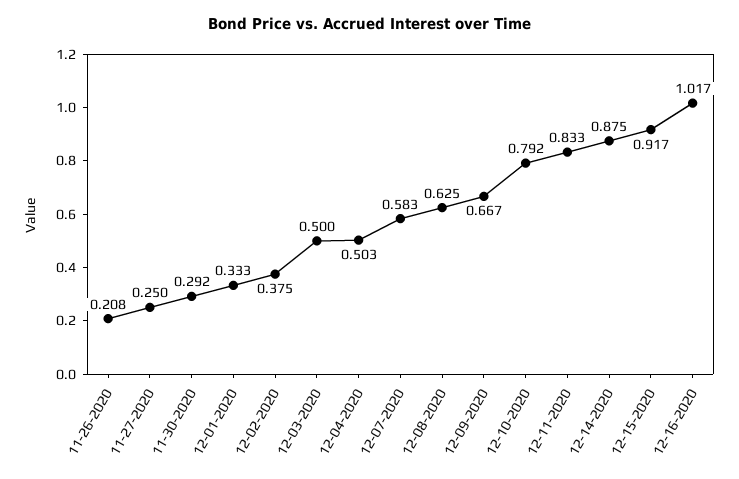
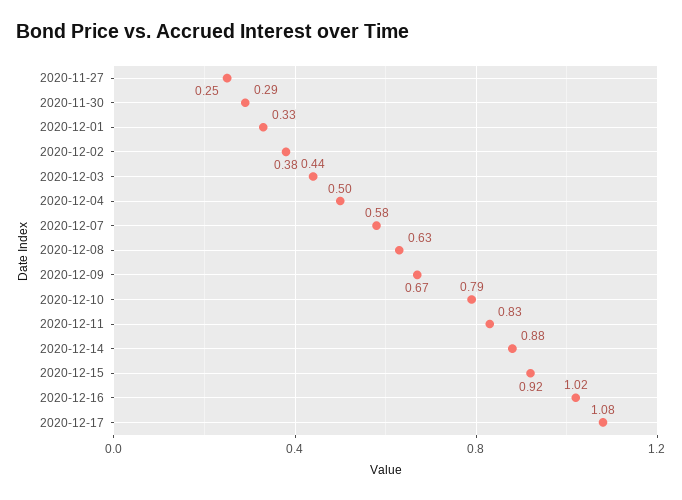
11-26-2020: 0.208 -> none
12-03-2020: 0.5 -> 0.44
2020-12-17: none -> 1.08

